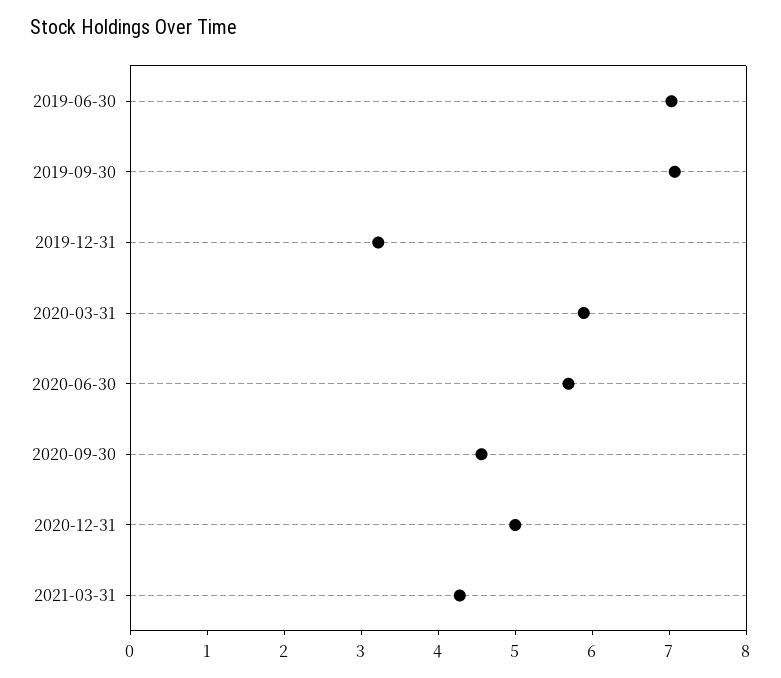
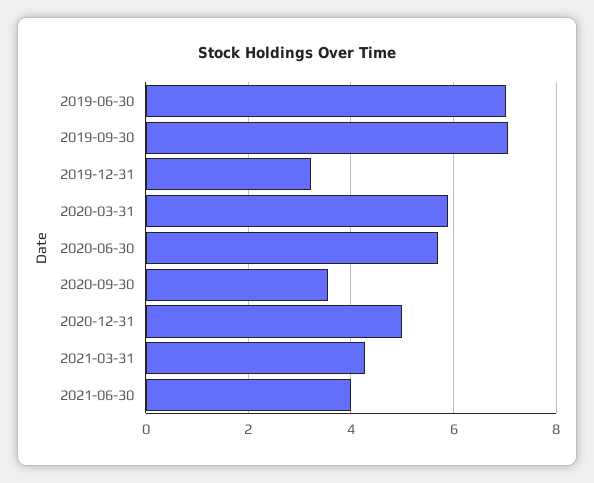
2020-09-30: 4.6 -> 3.6
2021-06-30: none -> 4

